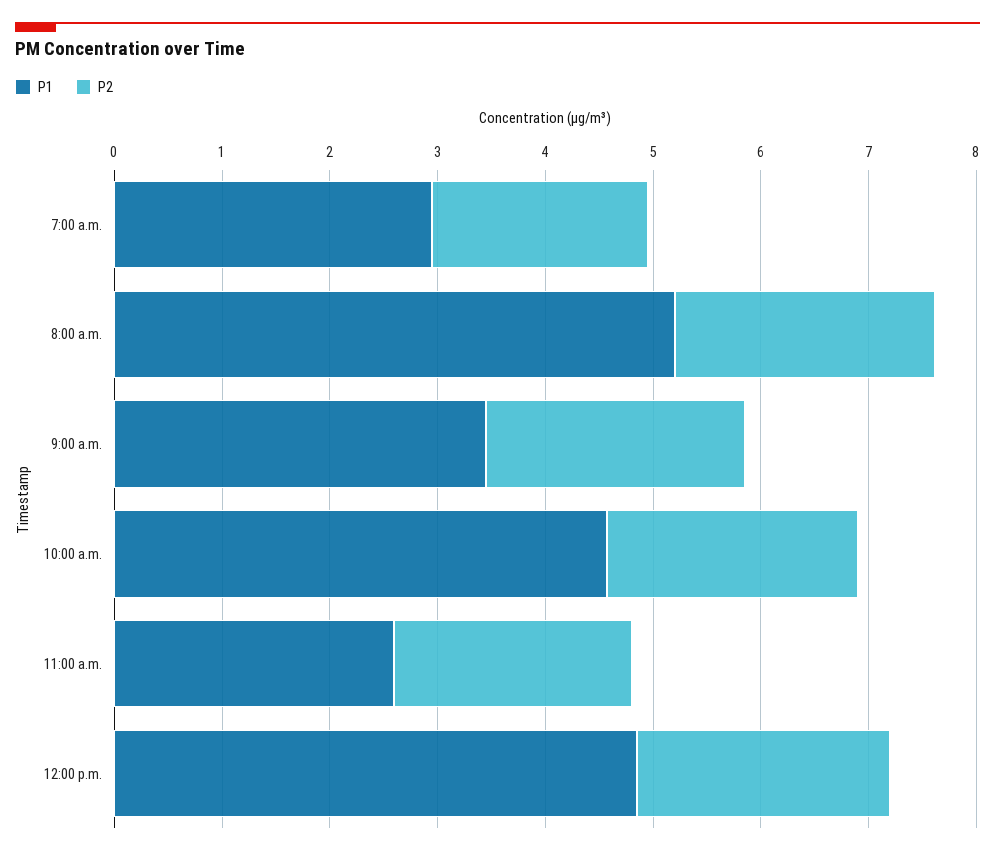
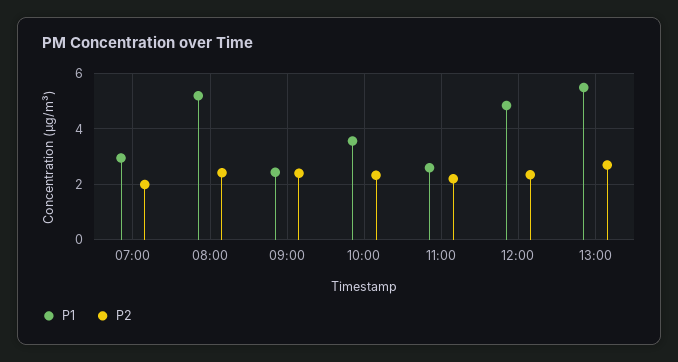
P1, 9:00 a.m.: 3.4 -> 2.5
P1, 10:00 a.m.: 4.6 -> 3.5
P1, 13:00: none -> 5.5
P2, 13:00: none -> 2.75

